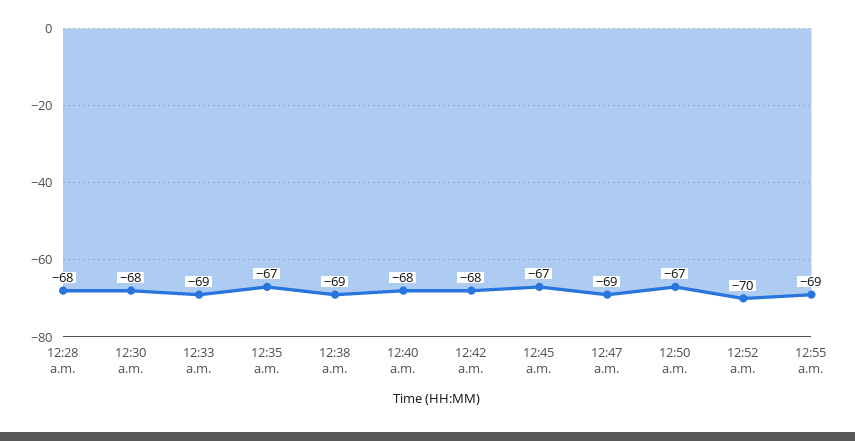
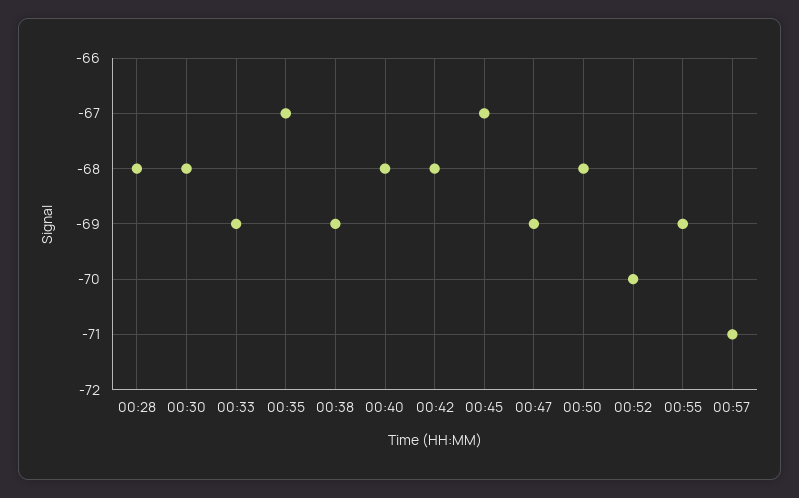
12:50 a.m.: -67 -> -68
00:57: none -> -71

